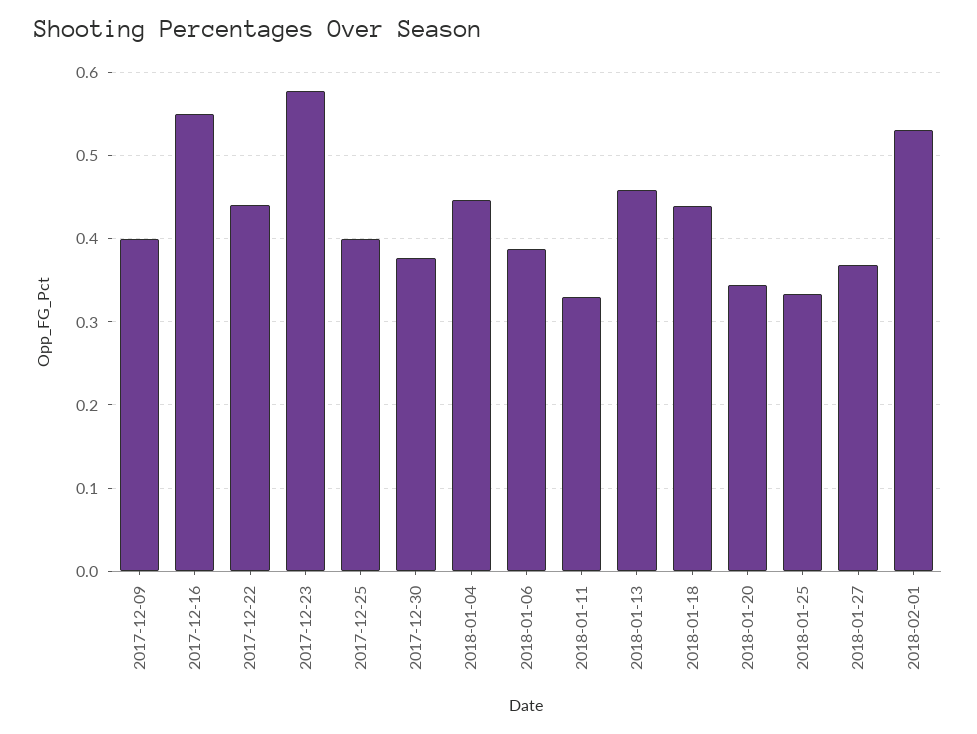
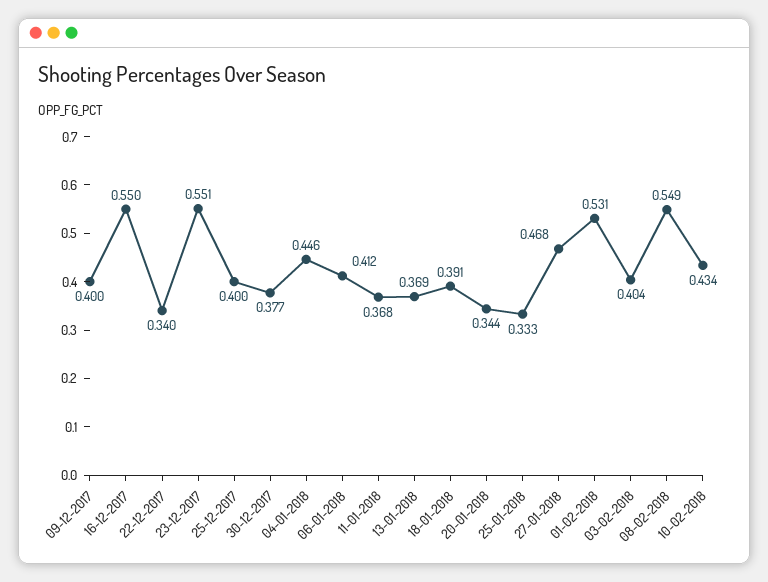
2017-12-22: 0.44 -> 0.34
2017-12-23: 0.58 -> 0.551
2018-01-06: 0.39 -> 0.412
2018-01-11: 0.33 -> 0.368
2018-01-13: 0.46 -> 0.369
2018-01-18: 0.44 -> 0.391
2018-01-27: 0.37 -> 0.468
03-02-2018: none -> 0.404
08-02-2018: none -> 0.549
10-02-2018: none -> 0.434

